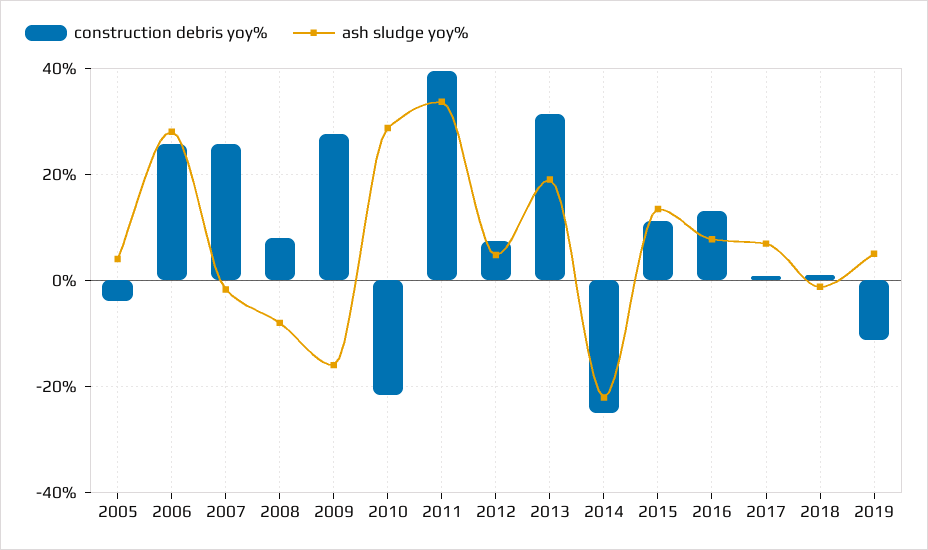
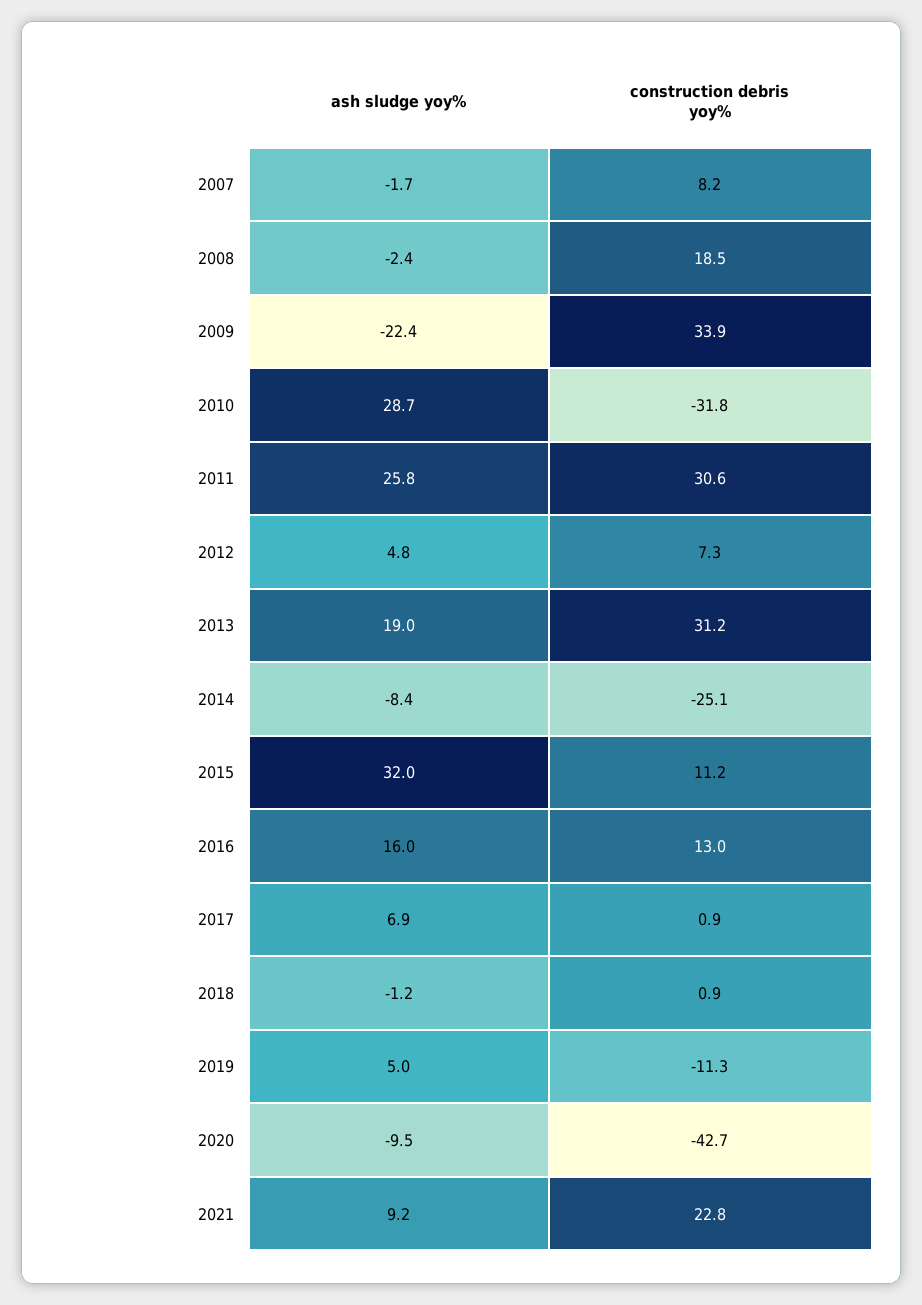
construction debris yoy%, 2005: -4 -> none
ash sludge yoy%, 2005: 4 -> none
construction debris yoy%, 2006: 26 -> none
ash sludge yoy%, 2006: 28 -> none
construction debris yoy%, 2007: 26 -> 8.2
construction debris yoy%, 2008: 8 -> 18.5
ash sludge yoy%, 2008: -8 -> -2.4
construction debris yoy%, 2009: 28 -> 33.9
ash sludge yoy%, 2009: -16 -> -22.4
construction debris yoy%, 2010: -22 -> -31.8
construction debris yoy%, 2011: 40 -> 30.6
ash sludge yoy%, 2011: 34 -> 25.8
ash sludge yoy%, 2014: -22 -> -8.4
ash sludge yoy%, 2015: 14 -> 32
ash sludge yoy%, 2016: 8 -> 16
ash sludge yoy%, 2020: none -> -9.5
construction debris yoy%, 2020: none -> -42.7
ash sludge yoy%, 2021: none -> 9.2
construction debris yoy%, 2021: none -> 22.8

